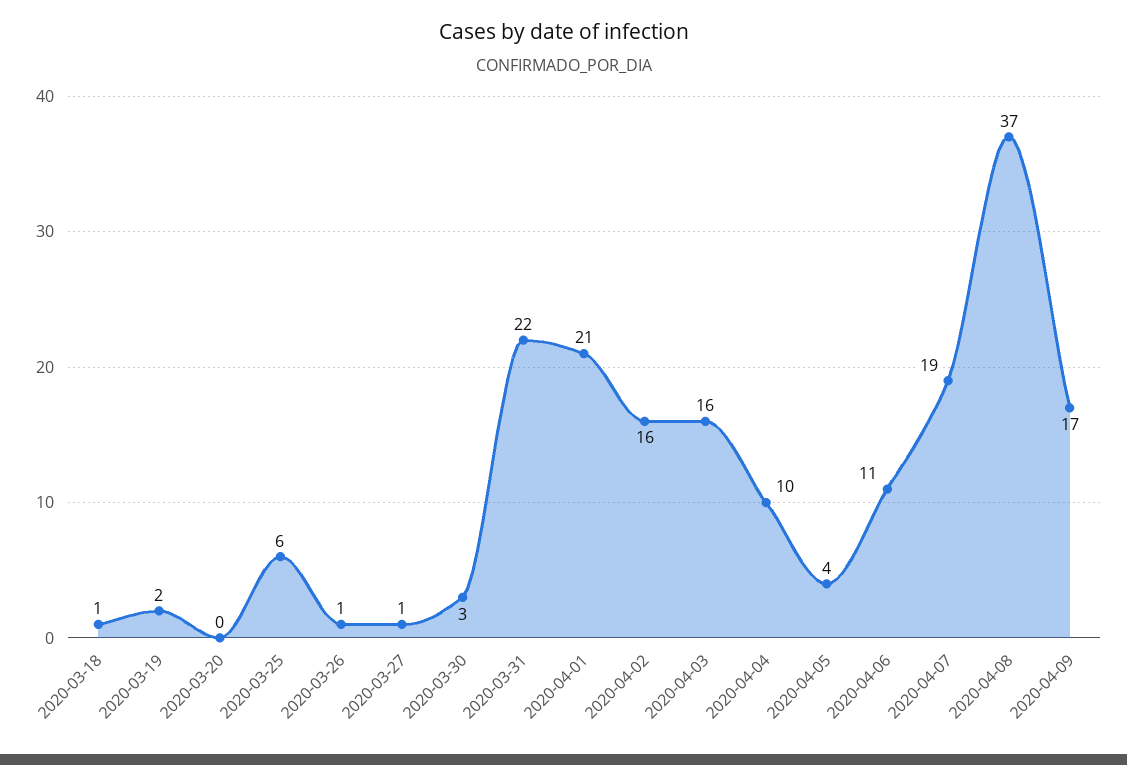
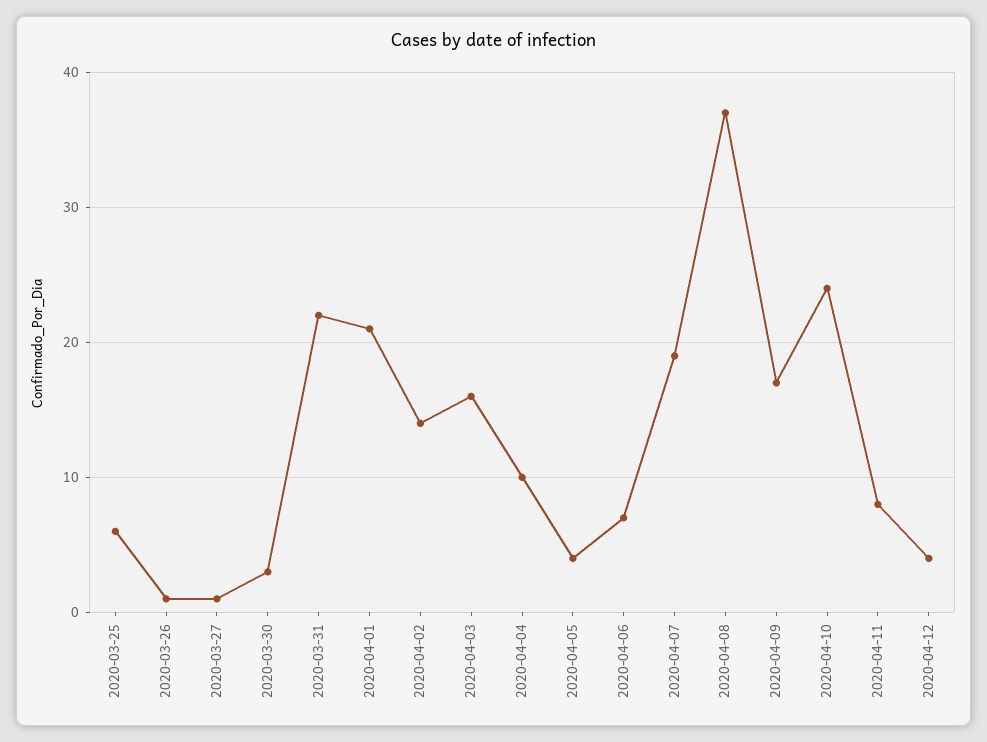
2020-03-18: 1 -> none
2020-03-19: 2 -> none
2020-03-20: 0 -> none
2020-04-02: 16 -> 14
2020-04-06: 11 -> 7
2020-04-10: none -> 24
2020-04-11: none -> 8
2020-04-12: none -> 4

